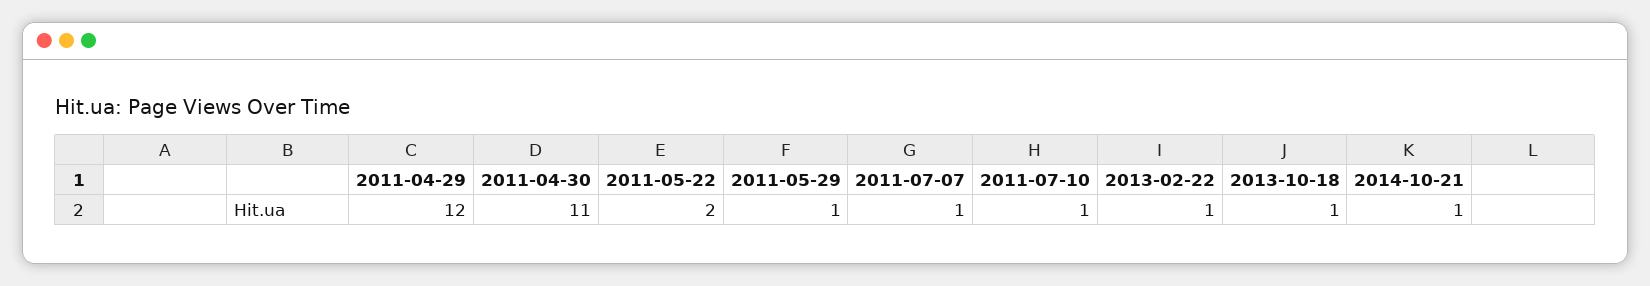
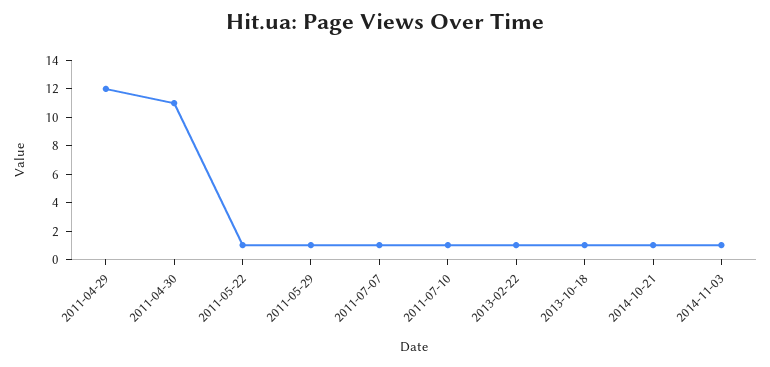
2011-05-22: 2 -> 1
2014-11-03: none -> 1

